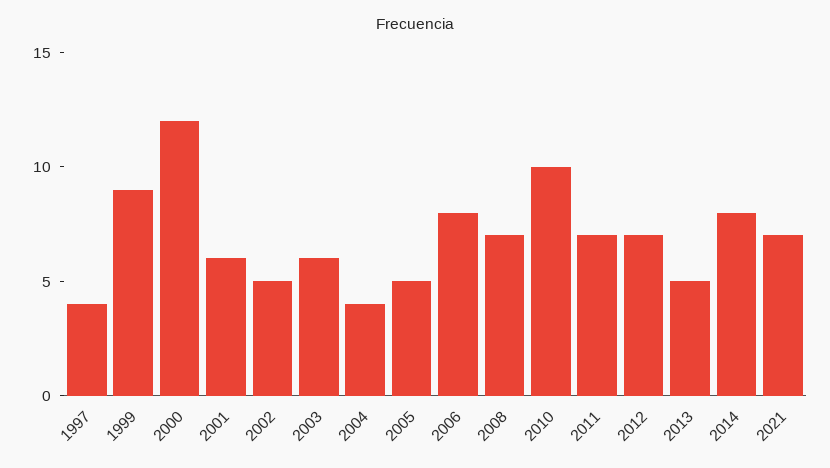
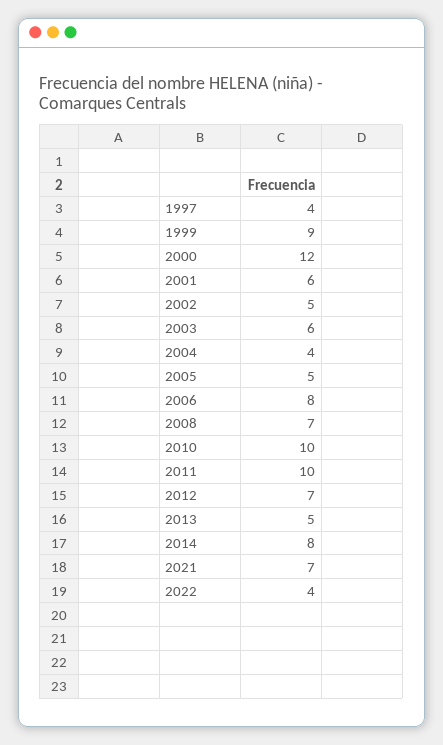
2011: 7 -> 10
2022: none -> 4

